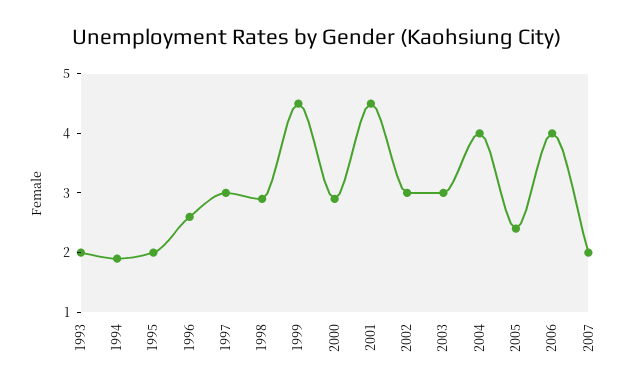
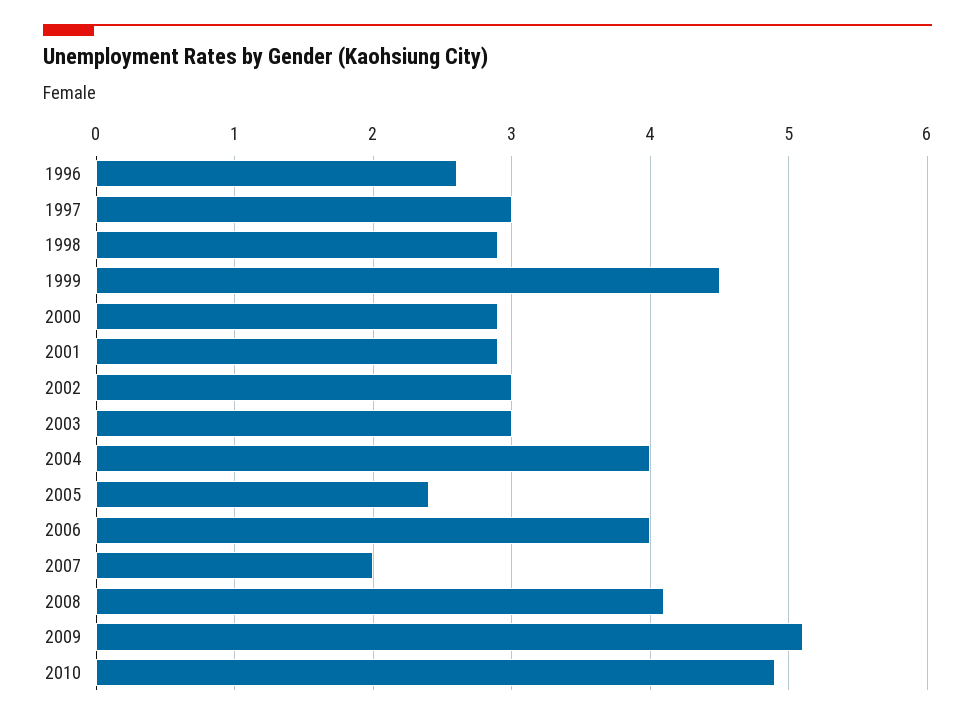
1993: 2 -> none
1994: 2 -> none
1995: 2 -> none
2001: 4.5 -> 2.9
2008: none -> 4.1
2009: none -> 5.1
2010: none -> 4.9

